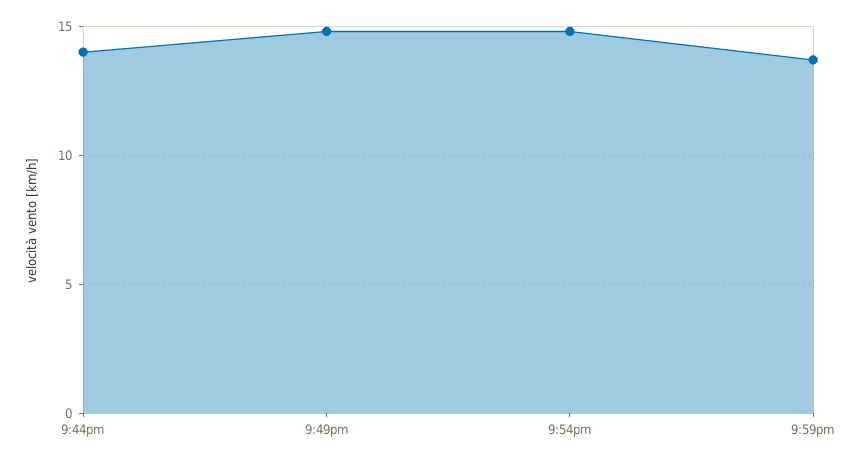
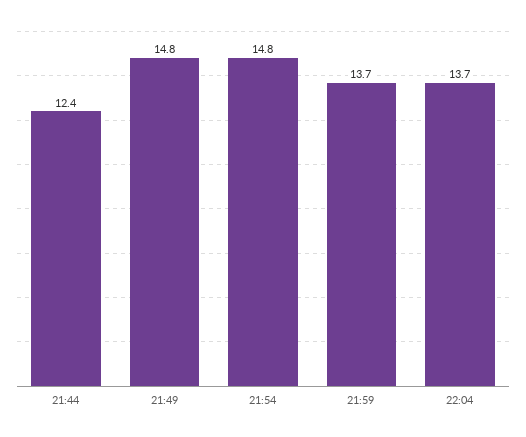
9:44pm: 14 -> 12.4
22:04: none -> 13.7

